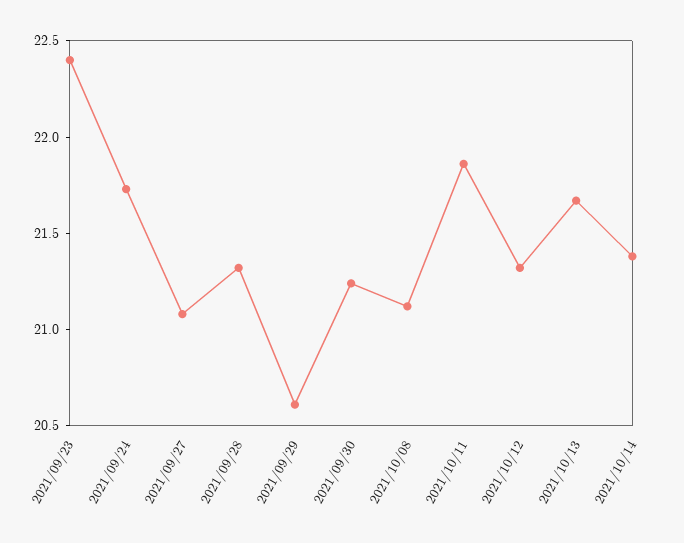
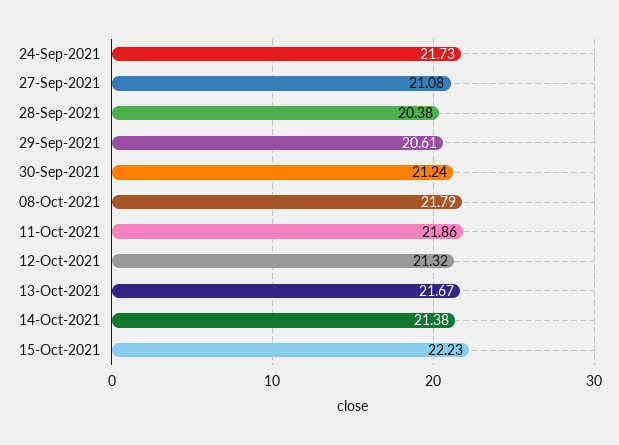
2021/09/23: 22.4 -> none
2021/09/28: 21.3 -> 20.38
2021/10/08: 21.1 -> 21.79
15-Oct-2021: none -> 22.23

